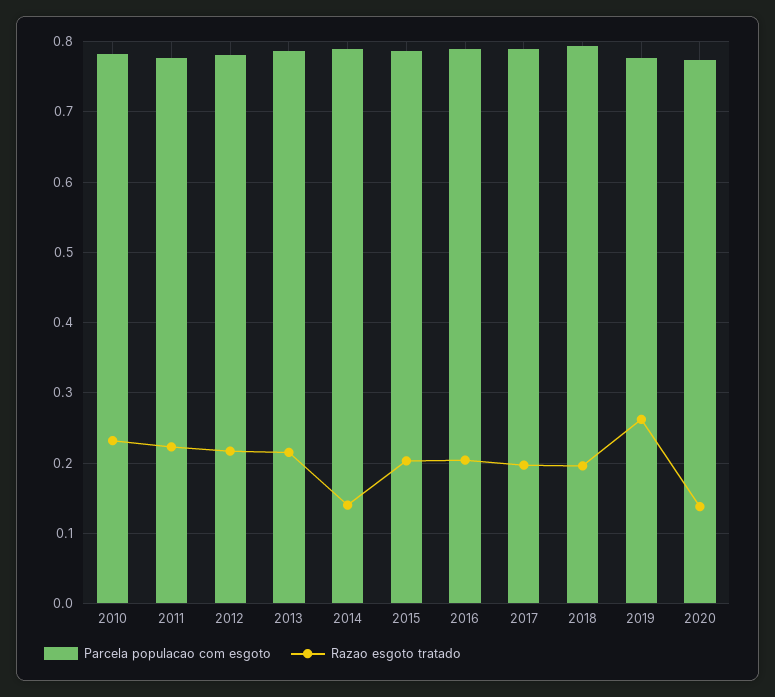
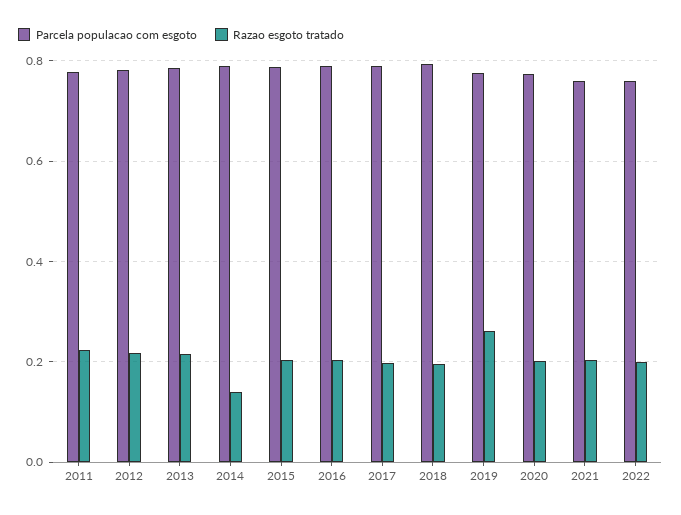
Parcela populacao com esgoto, 2010: 0.78 -> none
Razao esgoto tratado, 2010: 0.23 -> none
Razao esgoto tratado, 2020: 0.14 -> 0.2
Parcela populacao com esgoto, 2021: none -> 0.76
Razao esgoto tratado, 2021: none -> 0.2
Parcela populacao com esgoto, 2022: none -> 0.76
Razao esgoto tratado, 2022: none -> 0.2

